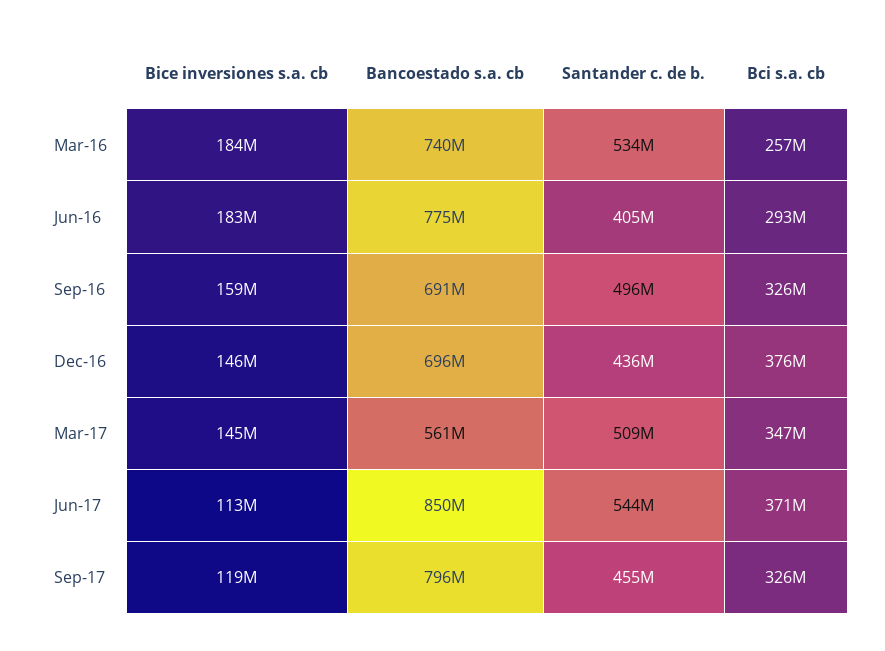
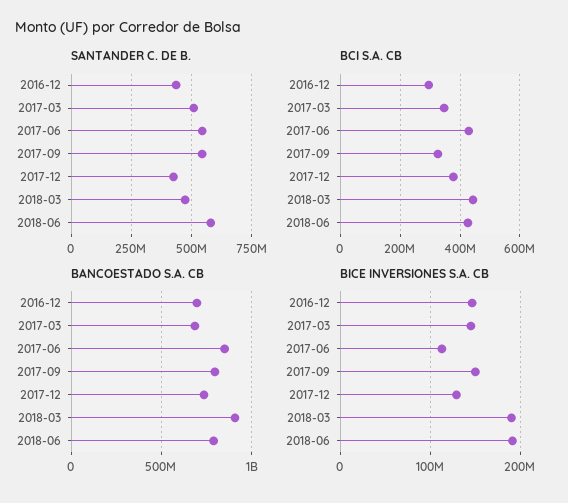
Bice inversiones s.a. cb, Mar-16: 184000000 -> none
Bancoestado s.a. cb, Mar-16: 740000000 -> none
Santander c. de b., Mar-16: 534000000 -> none
Bci s.a. cb, Mar-16: 257000000 -> none
Bice inversiones s.a. cb, Jun-16: 183000000 -> none
Bancoestado s.a. cb, Jun-16: 775000000 -> none
Santander c. de b., Jun-16: 405000000 -> none
Bci s.a. cb, Jun-16: 293000000 -> none
Bice inversiones s.a. cb, Sep-16: 159000000 -> none
Bancoestado s.a. cb, Sep-16: 691000000 -> none
Santander c. de b., Sep-16: 496000000 -> none
Bci s.a. cb, Sep-16: 326000000 -> none
Bci s.a. cb, Dec-16: 376000000 -> 300000000
Bancoestado s.a. cb, Mar-17: 561000000 -> 700000000
Bci s.a. cb, Jun-17: 371000000 -> 425000000
Bice inversiones s.a. cb, Sep-17: 119000000 -> 150000000
Santander c. de b., Sep-17: 455000000 -> 550000000
Santander c. de b., 2017-12: none -> 425000000
Santander c. de b., 2018-03: none -> 475000000
Santander c. de b., 2018-06: none -> 575000000
Bci s.a. cb, 2017-12: none -> 375000000
Bci s.a. cb, 2018-03: none -> 450000000
Bci s.a. cb, 2018-06: none -> 425000000
Bancoestado s.a. cb, 2017-12: none -> 750000000
Bancoestado s.a. cb, 2018-03: none -> 900000000
Bancoestado s.a. cb, 2018-06: none -> 800000000
Bice inversiones s.a. cb, 2017-12: none -> 130000000
Bice inversiones s.a. cb, 2018-03: none -> 190000000
Bice inversiones s.a. cb, 2018-06: none -> 190000000

